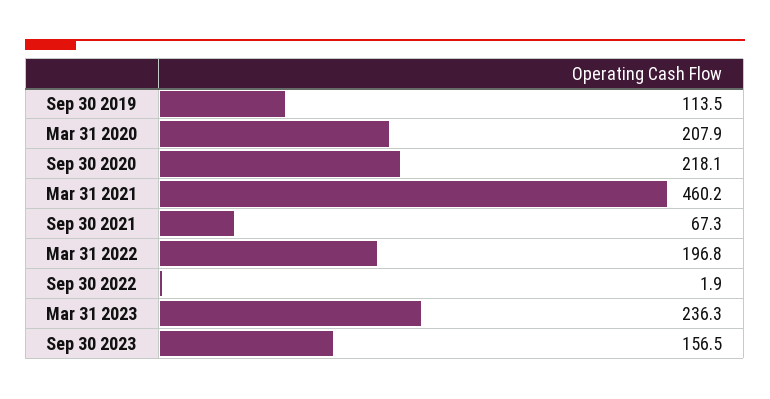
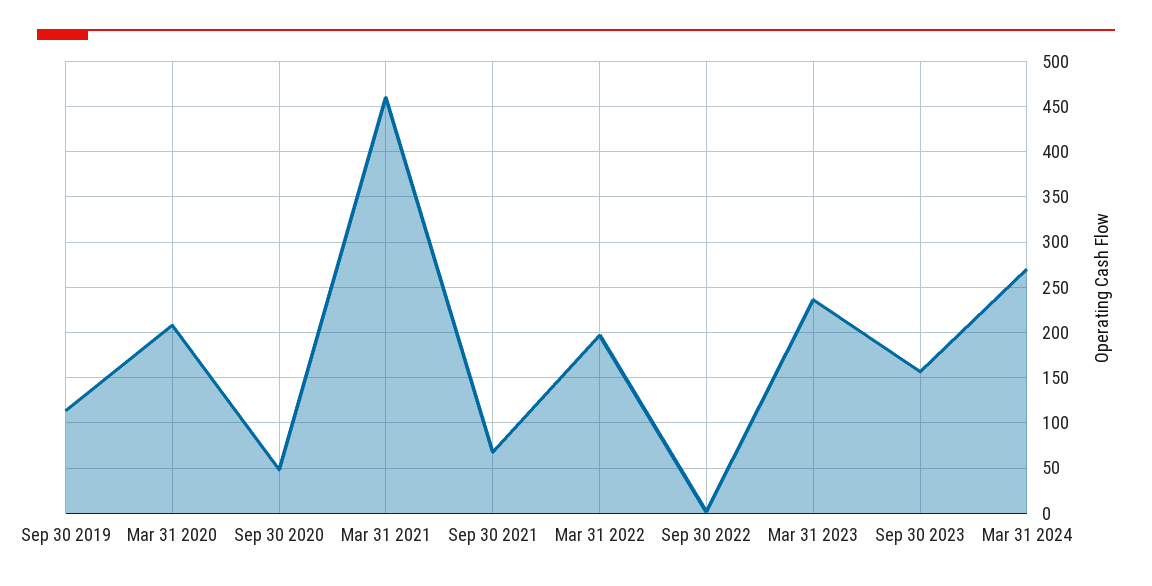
Sep 30 2020: 218.1 -> 50
Mar 31 2024: none -> 270

